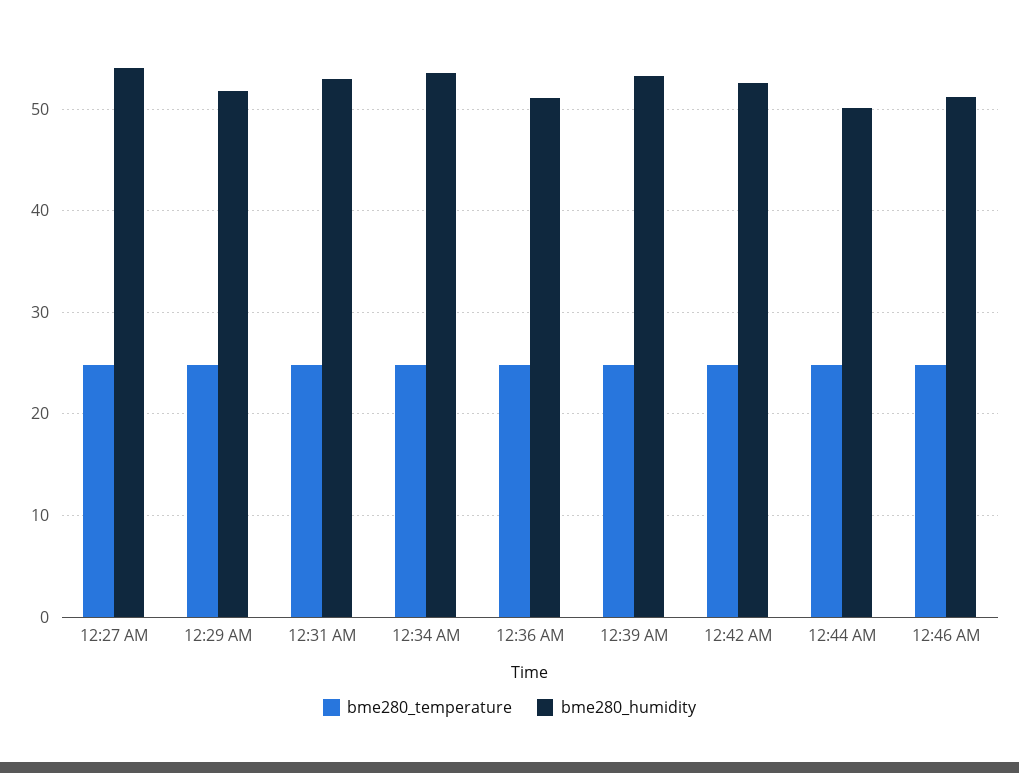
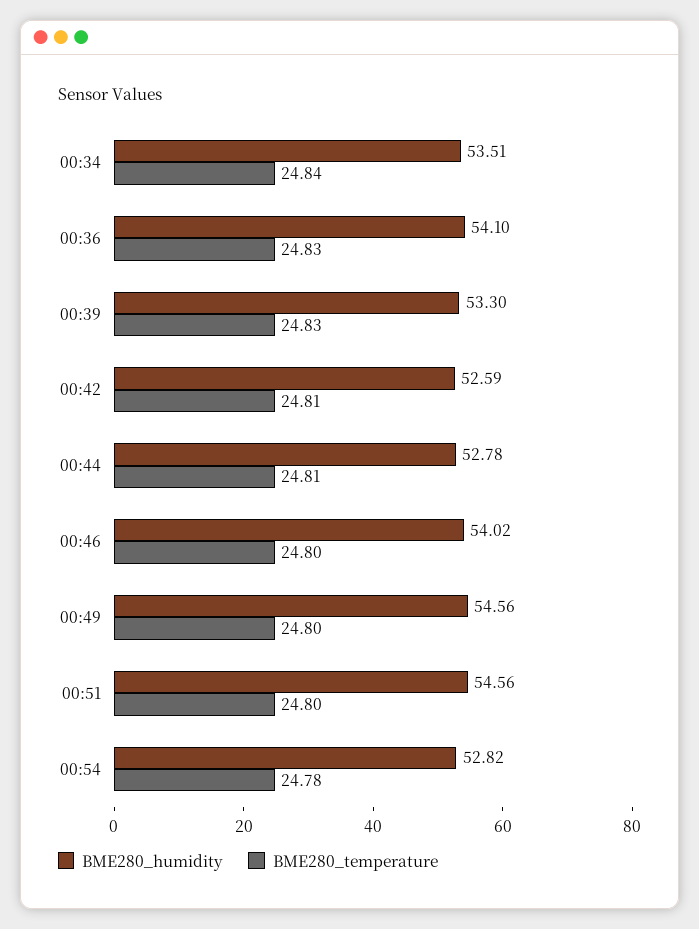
bme280_temperature, 12:27 AM: 25 -> none
bme280_humidity, 12:27 AM: 54 -> none
bme280_temperature, 12:29 AM: 25 -> none
bme280_humidity, 12:29 AM: 52 -> none
bme280_temperature, 12:31 AM: 25 -> none
bme280_humidity, 12:31 AM: 53 -> none
bme280_humidity, 12:36 AM: 51 -> 54.1
bme280_humidity, 12:44 AM: 50 -> 52.78
bme280_humidity, 12:46 AM: 51 -> 54.02
bme280_humidity, 00:49: none -> 54.56
bme280_temperature, 00:49: none -> 24.8
bme280_humidity, 00:51: none -> 54.56
bme280_temperature, 00:51: none -> 24.8
bme280_humidity, 00:54: none -> 52.82
bme280_temperature, 00:54: none -> 24.78

